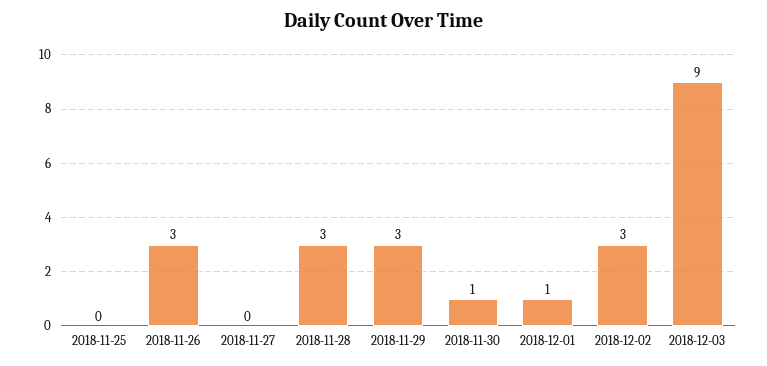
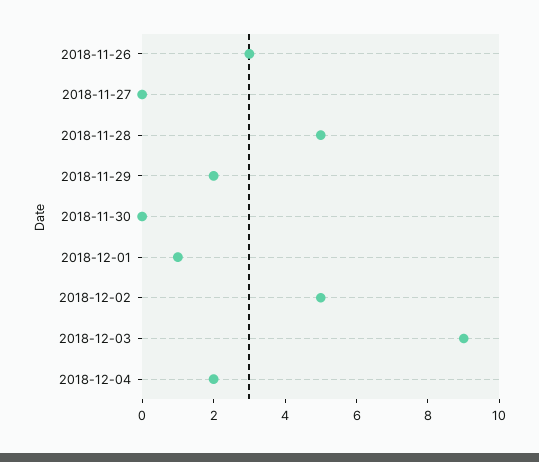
2018-11-25: 0 -> none
2018-11-28: 3 -> 5
2018-11-29: 3 -> 2
2018-11-30: 1 -> 0
2018-12-02: 3 -> 5
2018-12-04: none -> 2

